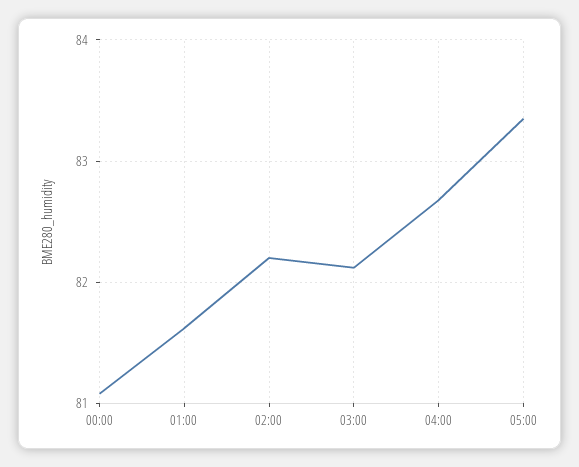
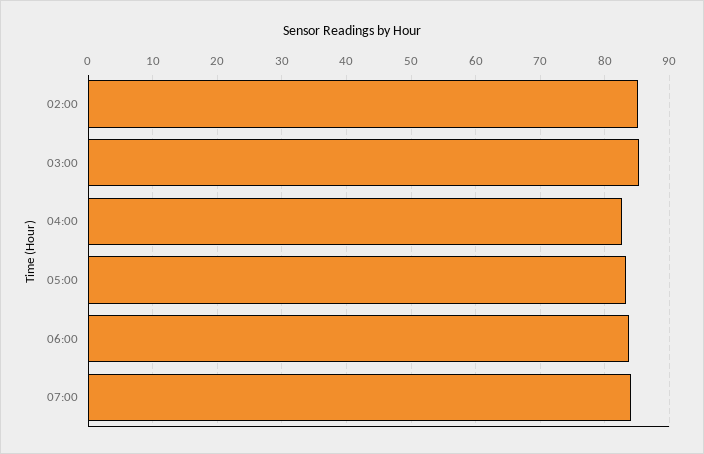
00:00: 81.1 -> none
01:00: 81.6 -> none
02:00: 82.2 -> 85
03:00: 82.1 -> 85
06:00: none -> 84
07:00: none -> 84

